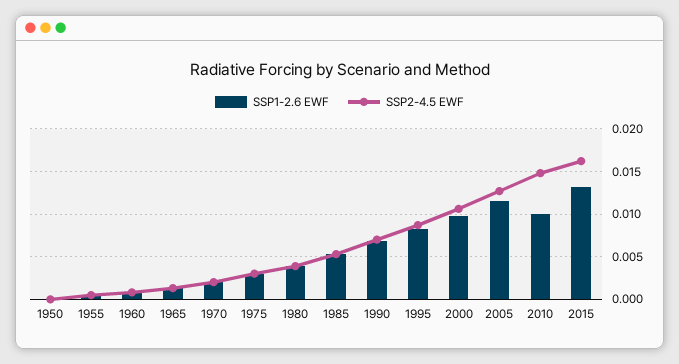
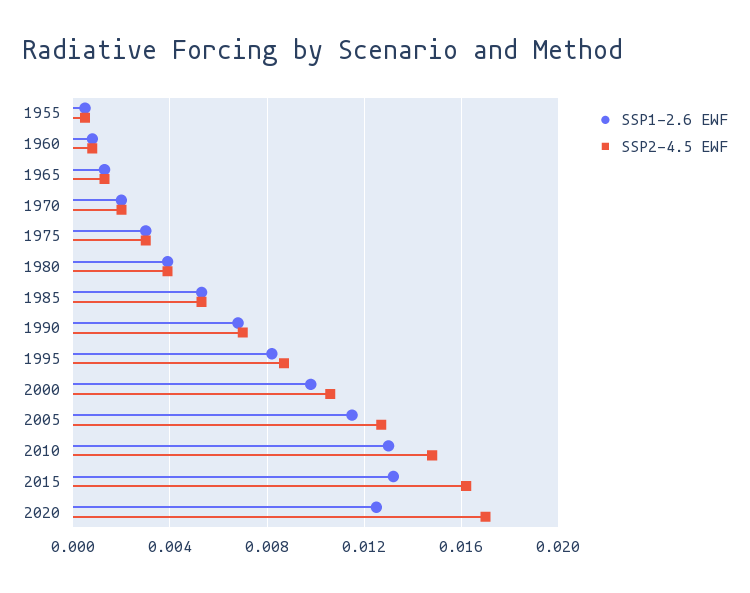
SSP1-2.6 EWF, 1950: 0 -> none
SSP2-4.5 EWF, 1950: 0 -> none
SSP1-2.6 EWF, 2010: 0.01 -> 0.013
SSP1-2.6 EWF, 2020: none -> 0.0125
SSP2-4.5 EWF, 2020: none -> 0.017

